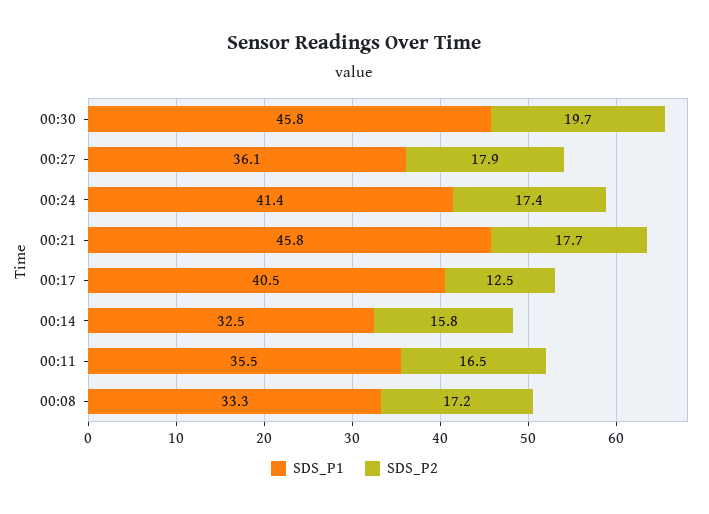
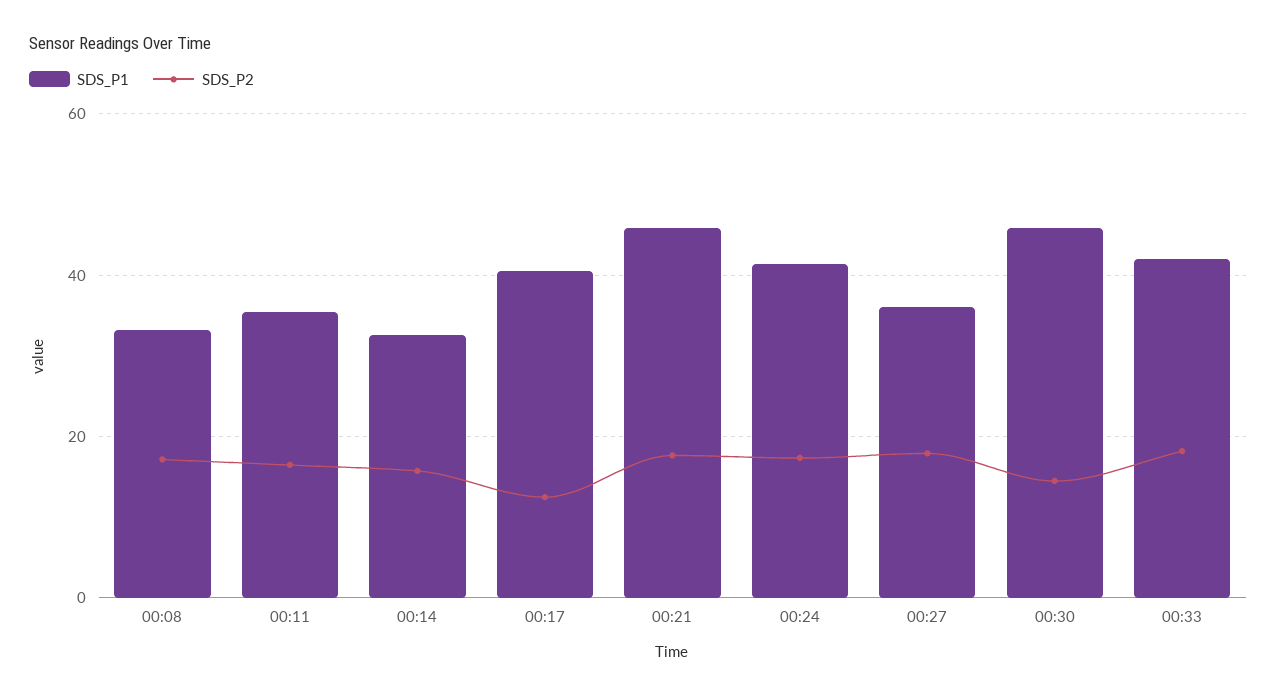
SDS_P2, 00:30: 19.7 -> 14
SDS_P1, 00:33: none -> 42
SDS_P2, 00:33: none -> 18

